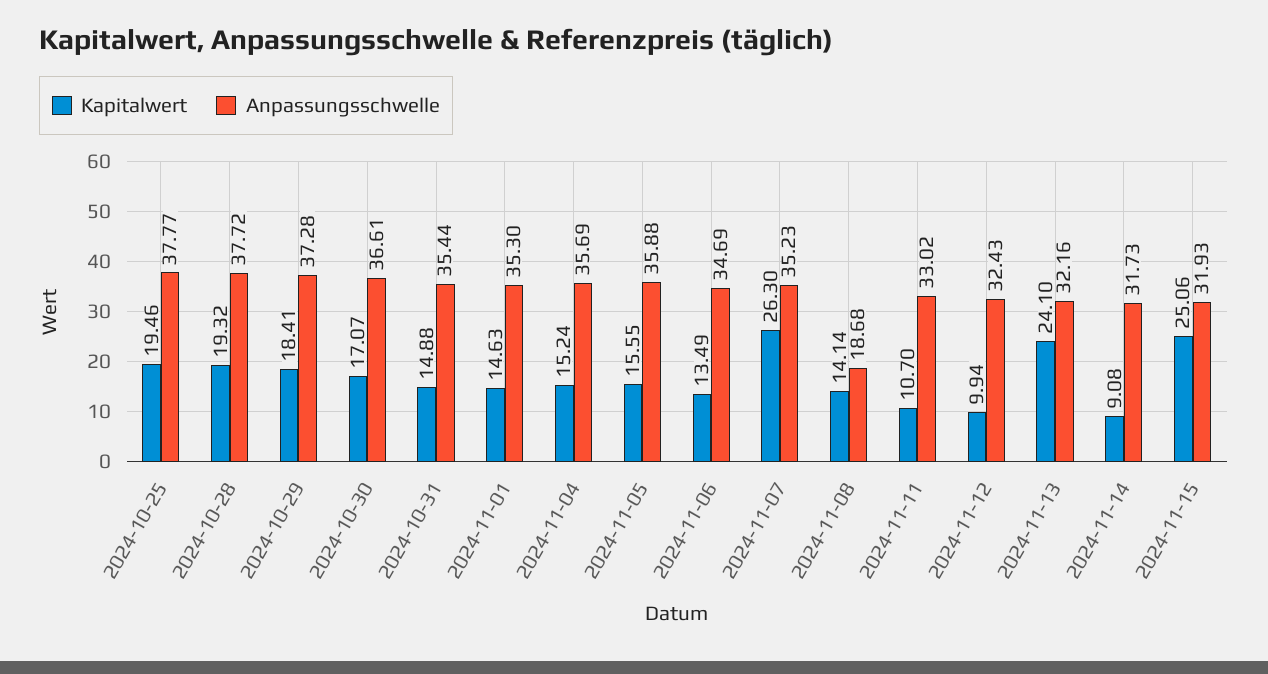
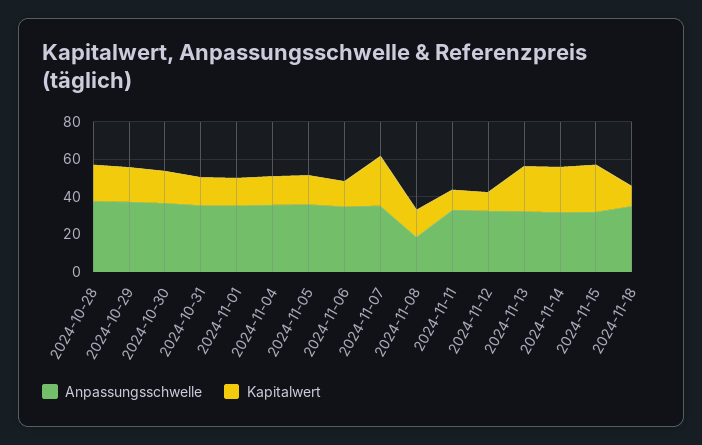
Kapitalwert, 2024-10-25: 19.46 -> none
Anpassungsschwelle, 2024-10-25: 37.77 -> none
Kapitalwert, 2024-11-14: 9.08 -> 25
Anpassungsschwelle, 2024-11-18: none -> 35
Kapitalwert, 2024-11-18: none -> 10

